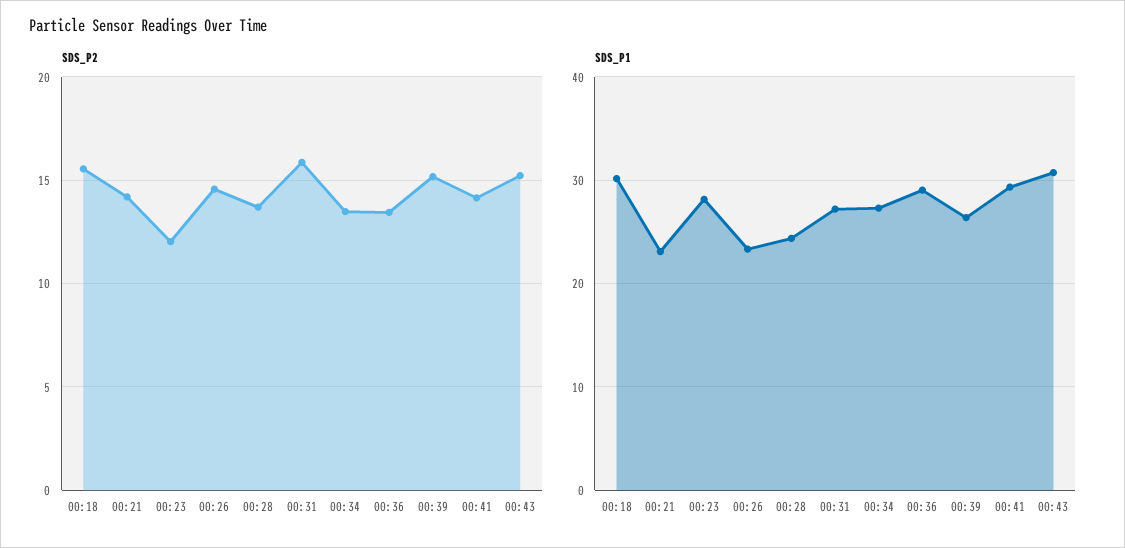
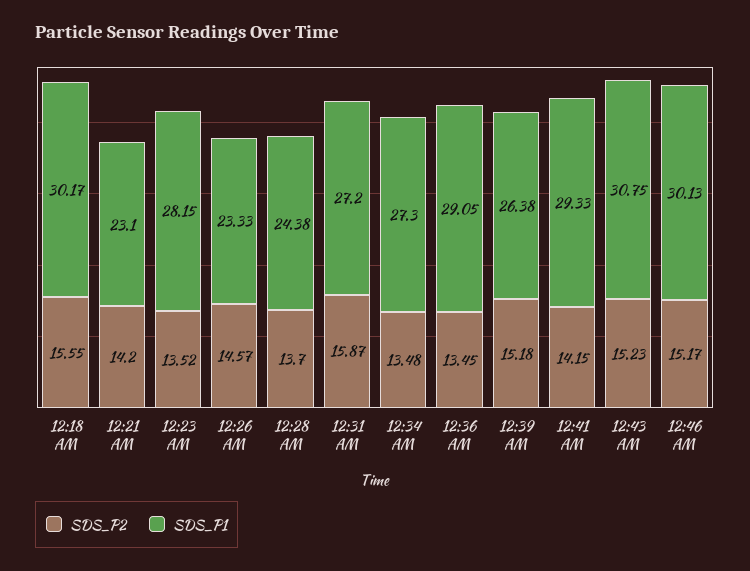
SDS_P2, 00:23: 12 -> 13.52
SDS_P2, 12:46 AM: none -> 15.17
SDS_P1, 12:46 AM: none -> 30.13

